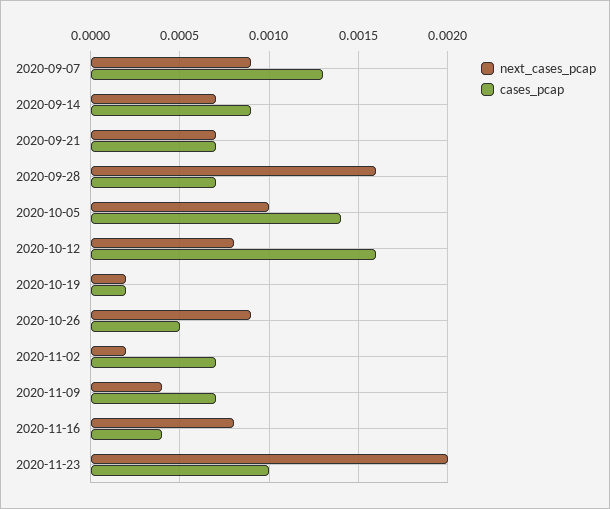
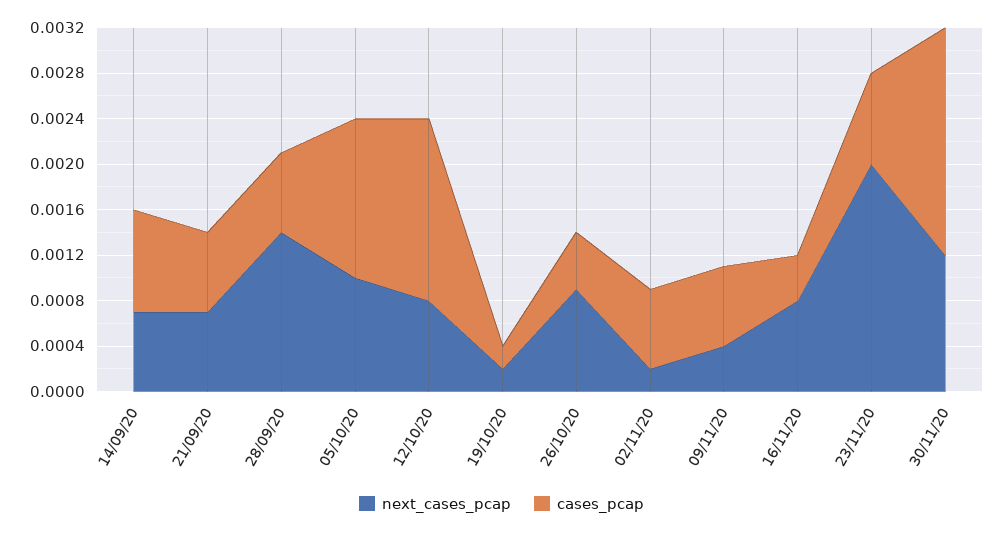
next_cases_pcap, 2020-09-07: 0.0009 -> none
cases_pcap, 2020-09-07: 0.0013 -> none
next_cases_pcap, 2020-09-28: 0.0016 -> 0.0014
cases_pcap, 2020-11-23: 0.001 -> 0.0008
next_cases_pcap, 30/11/20: none -> 0.0012
cases_pcap, 30/11/20: none -> 0.002

